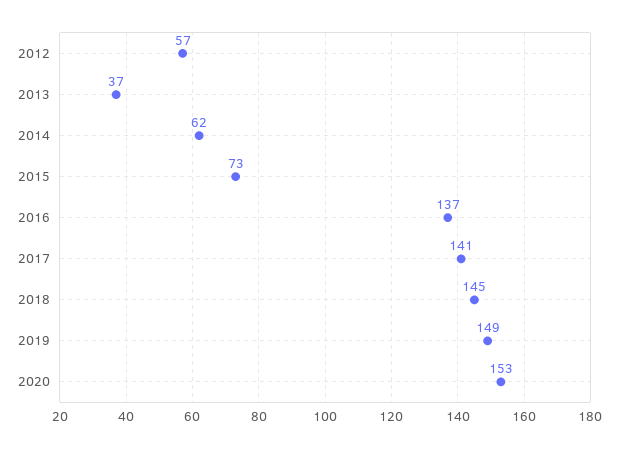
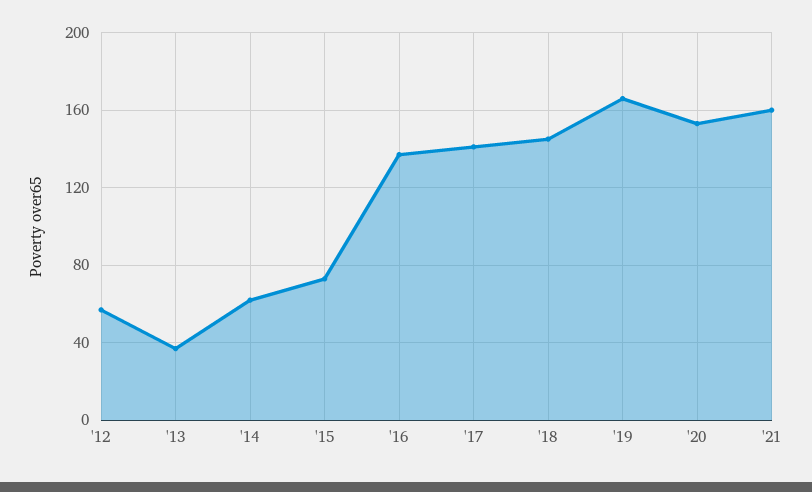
2019: 149 -> 165
'21: none -> 160

